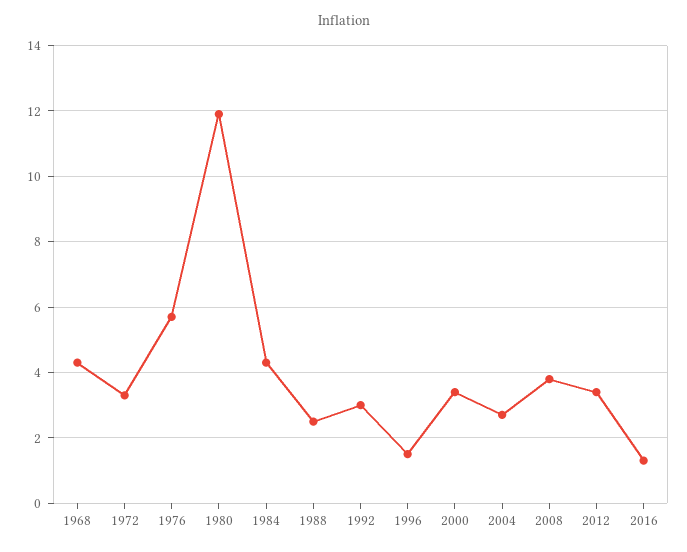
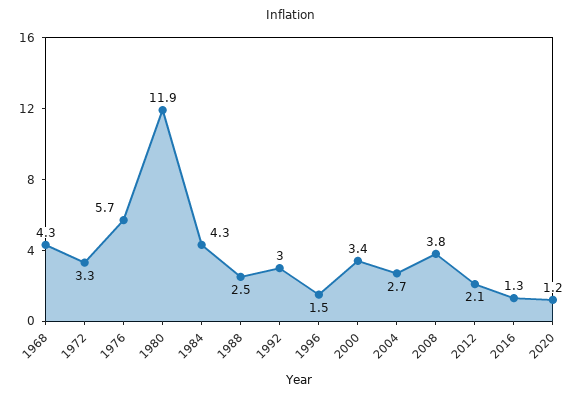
2012: 3.5 -> 2.1
2020: none -> 1.2

